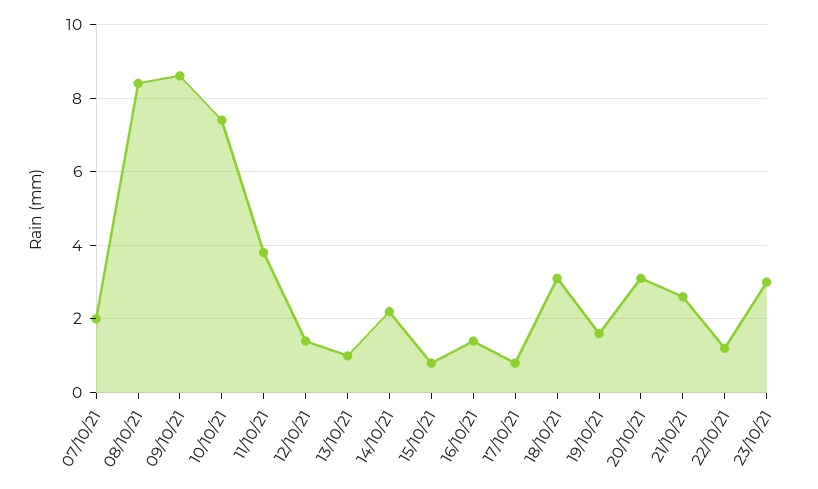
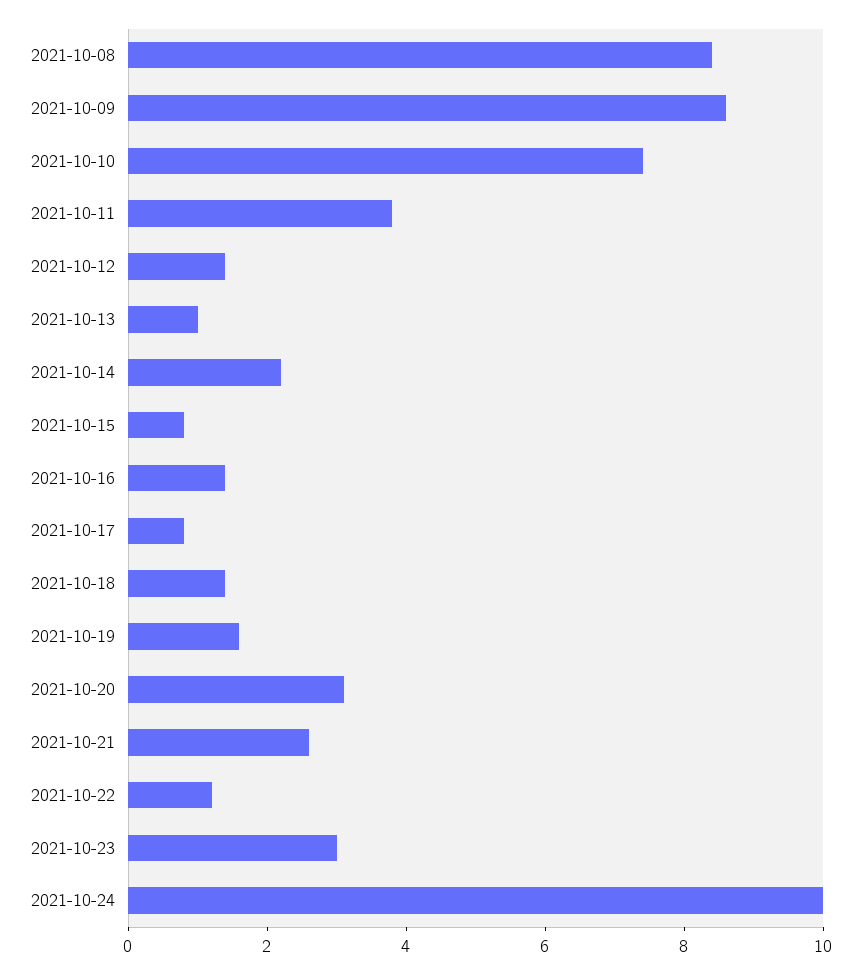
07/10/21: 2 -> none
18/10/21: 3 -> 1.5
2021-10-24: none -> 10

